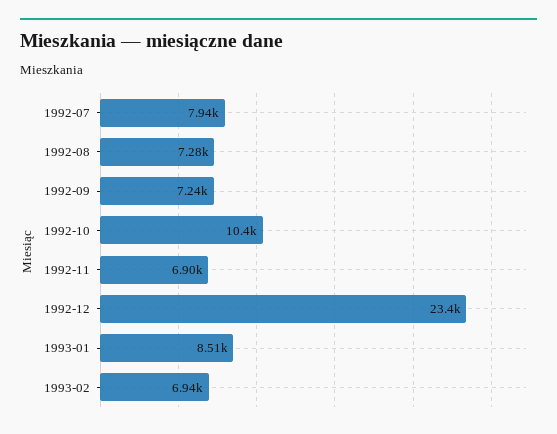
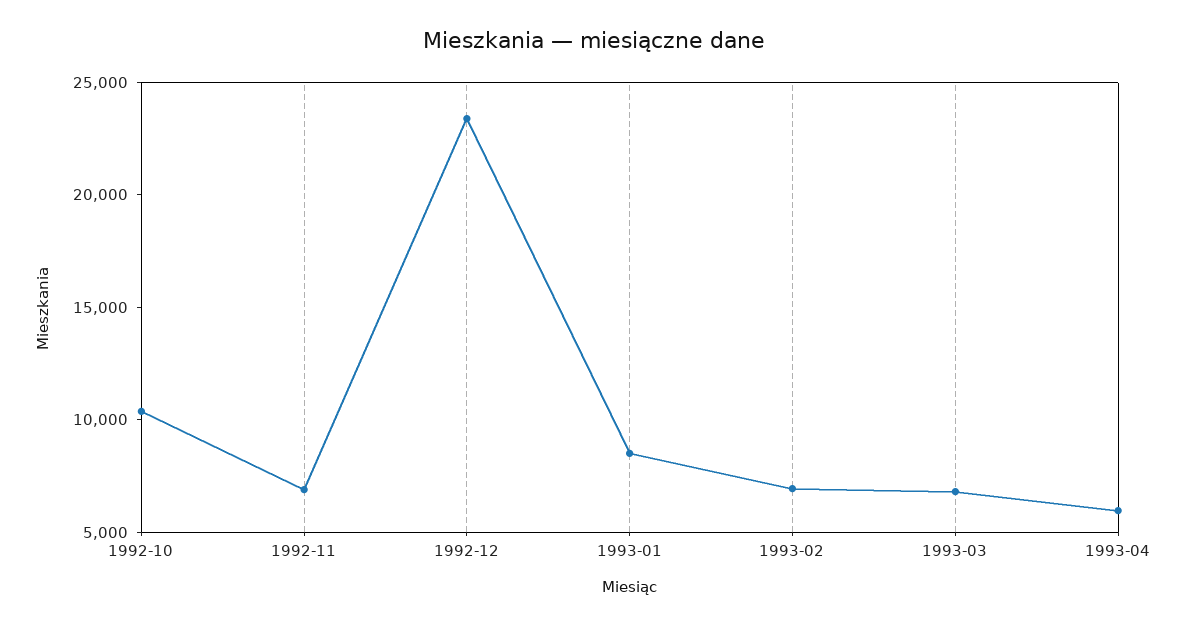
1992-07: 7940 -> none
1992-08: 7280 -> none
1992-09: 7240 -> none
1993-03: none -> 7000
1993-04: none -> 6000

